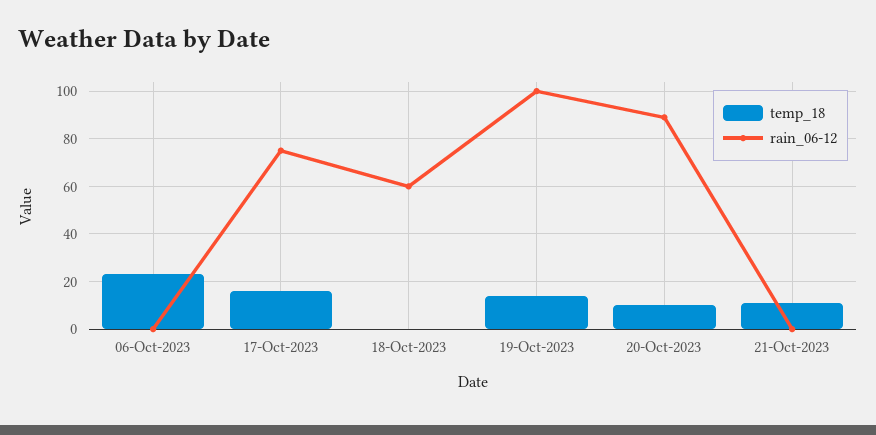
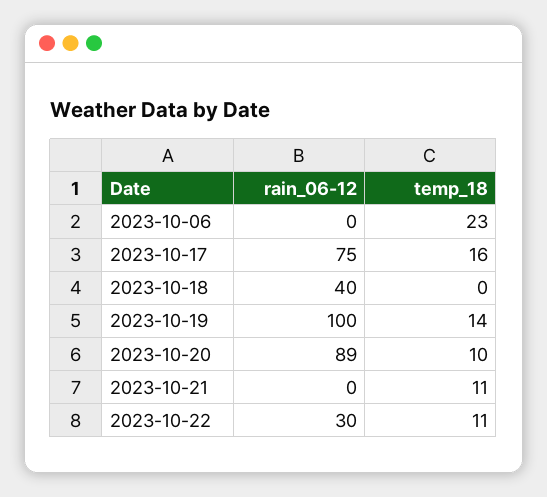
rain_06-12, 18-Oct-2023: 60 -> 40
rain_06-12, 2023-10-22: none -> 30
temp_18, 2023-10-22: none -> 11

